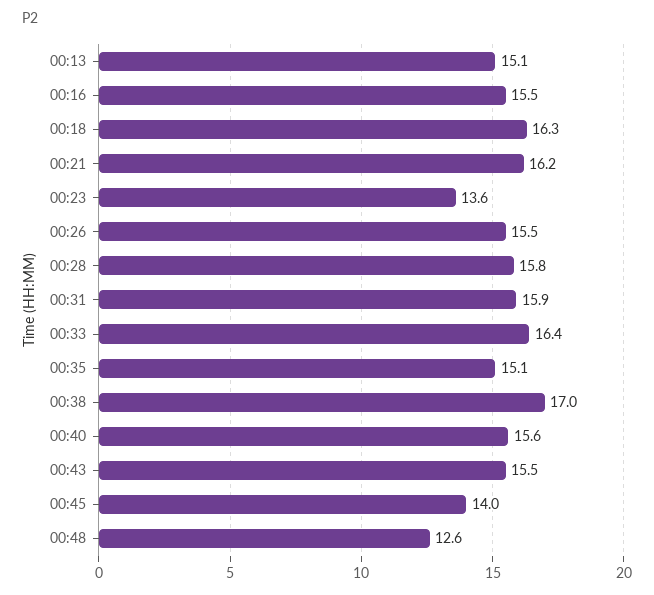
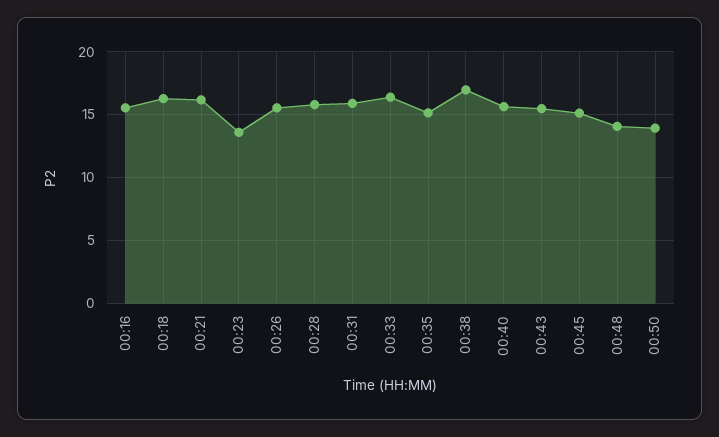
00:13: 15.1 -> none
00:45: 14 -> 15
00:48: 12.6 -> 14
00:50: none -> 14

